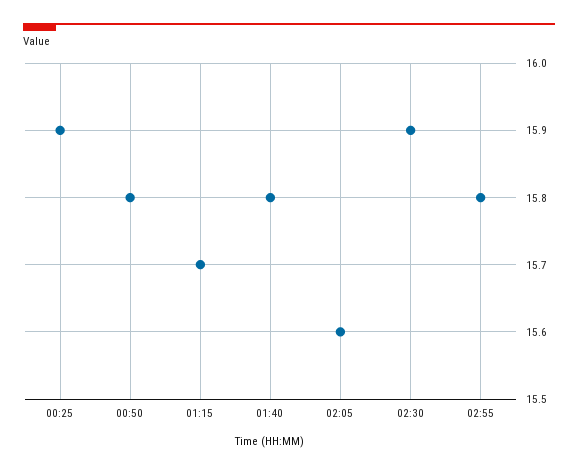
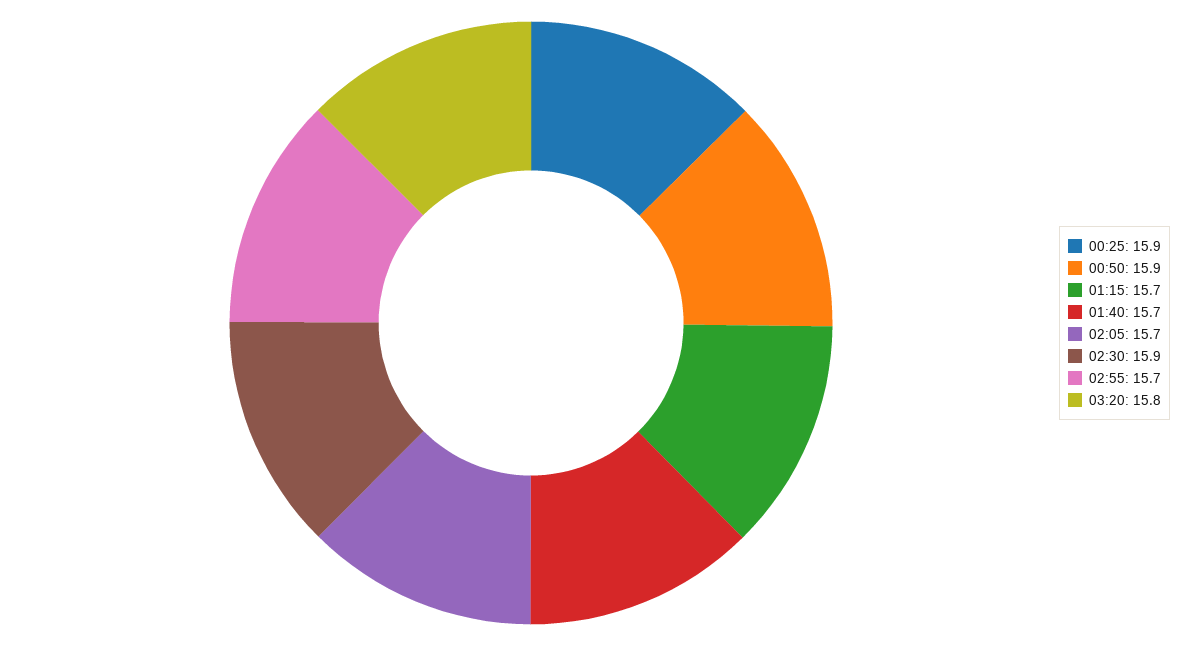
00:50: 15.8 -> 15.9
01:40: 15.8 -> 15.7
02:05: 15.6 -> 15.7
02:55: 15.8 -> 15.7
03:20: none -> 15.8

